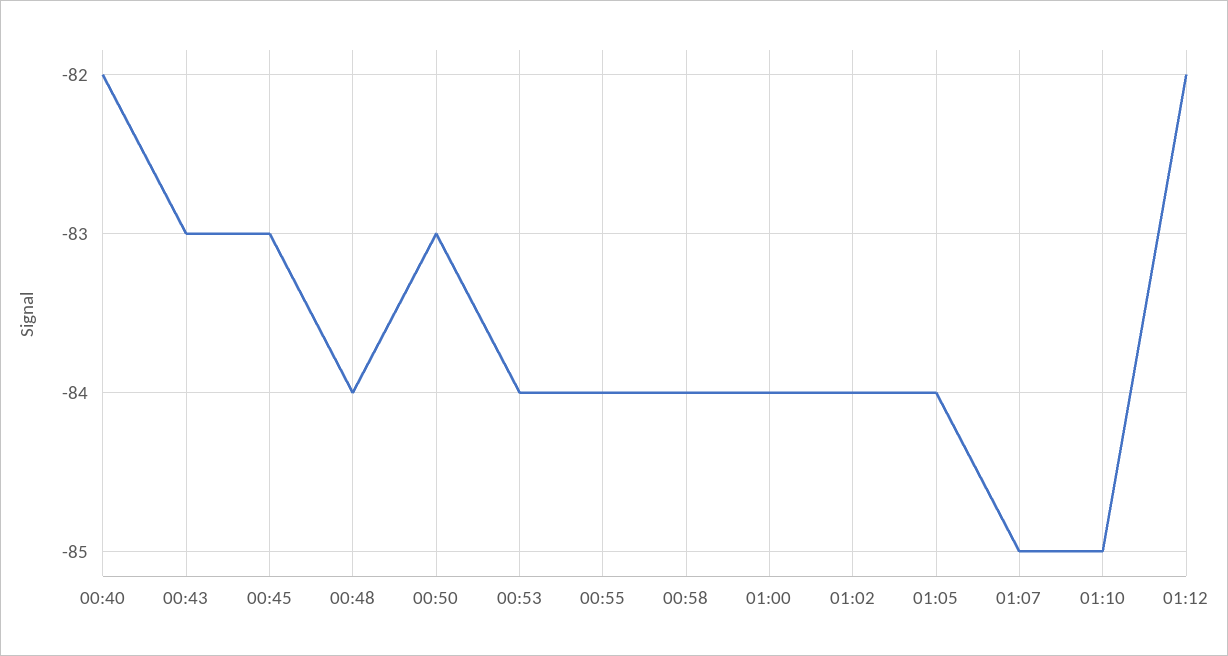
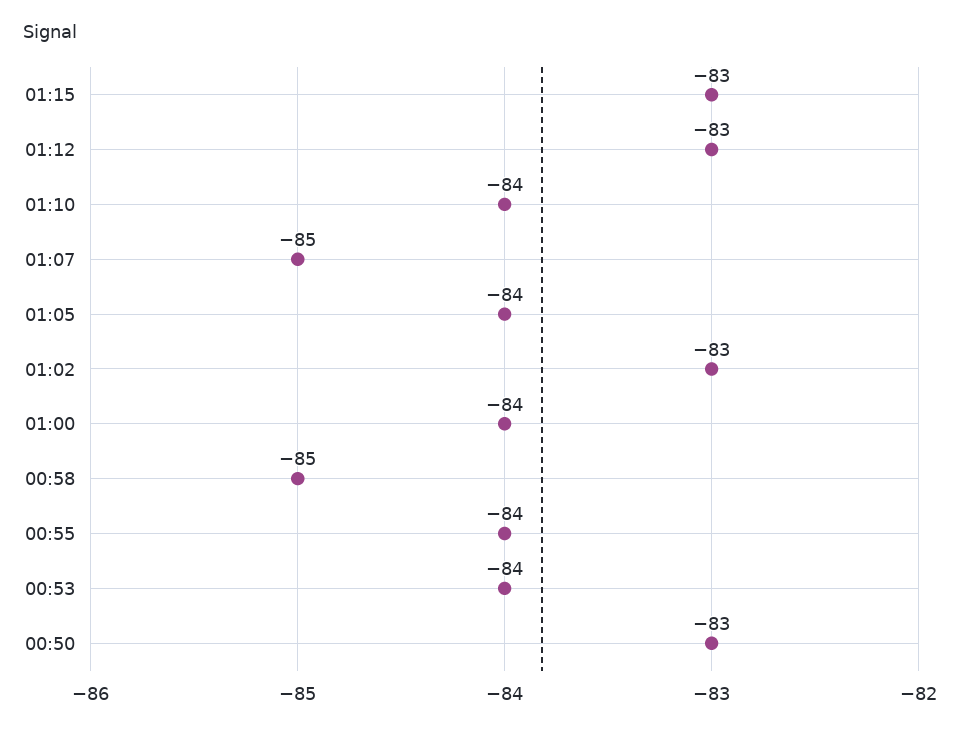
00:40: -82 -> none
00:43: -83 -> none
00:45: -83 -> none
00:48: -84 -> none
00:58: -84 -> -85
01:02: -84 -> -83
01:10: -85 -> -84
01:12: -82 -> -83
01:15: none -> -83

